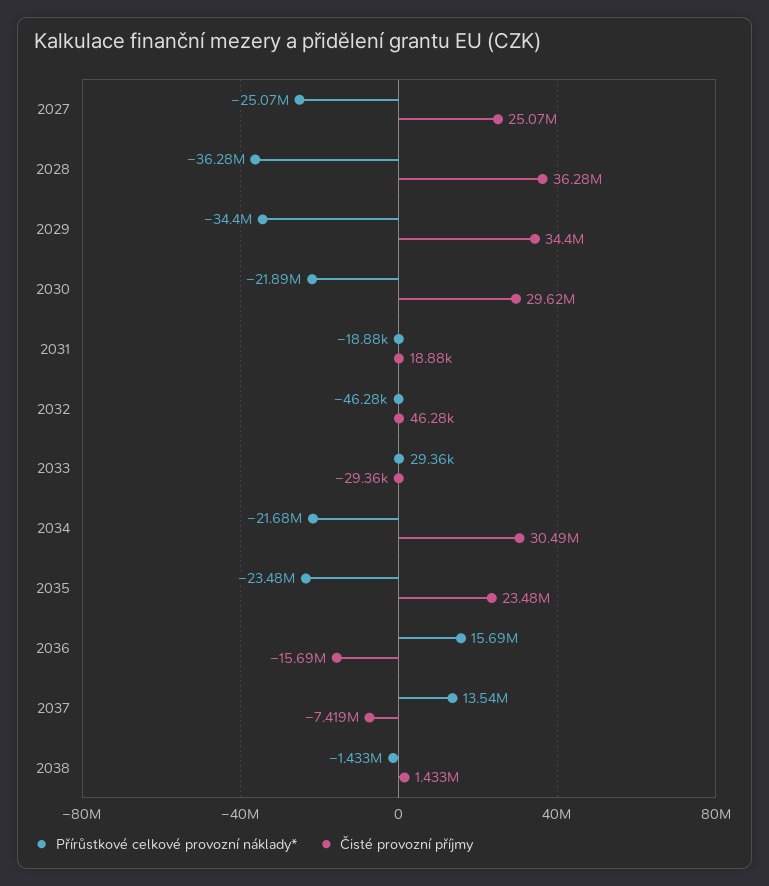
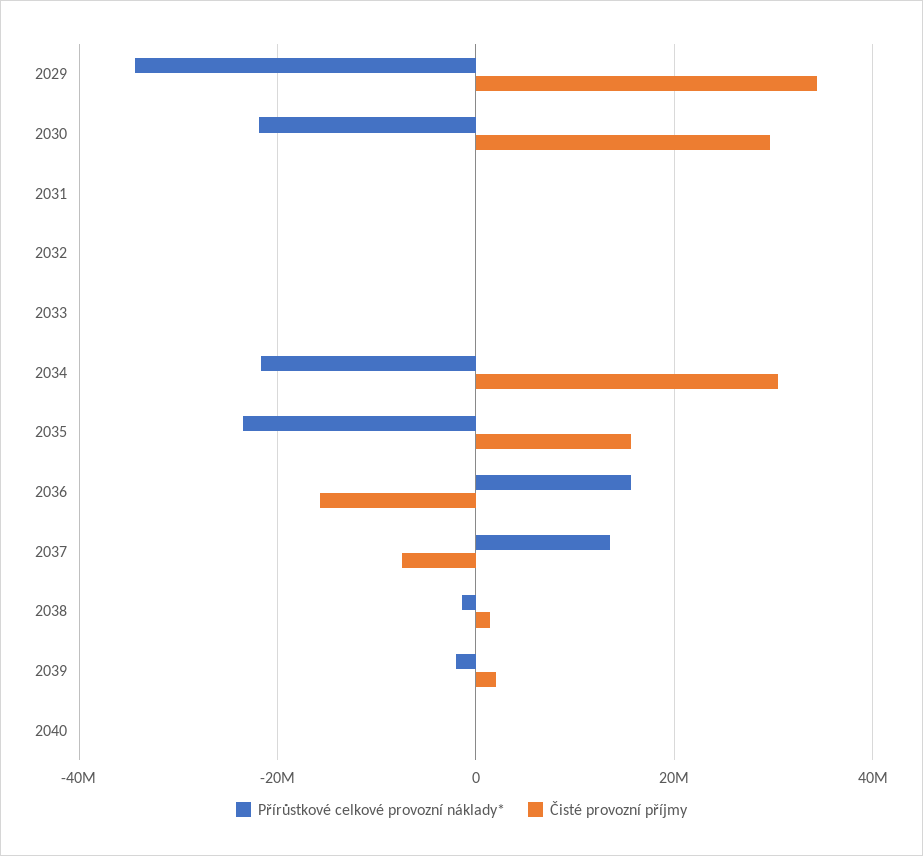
Přírůstkové celkové provozní náklady*, 2027: -25070000 -> none
Čisté provozní příjmy, 2027: 25070000 -> none
Přírůstkové celkové provozní náklady*, 2028: -36280000 -> none
Čisté provozní příjmy, 2028: 36280000 -> none
Čisté provozní příjmy, 2035: 23480000 -> 16000000
Přírůstkové celkové provozní náklady*, 2039: none -> -2000000
Čisté provozní příjmy, 2039: none -> 2000000
Přírůstkové celkové provozní náklady*, 2040: none -> 0
Čisté provozní příjmy, 2040: none -> 0

